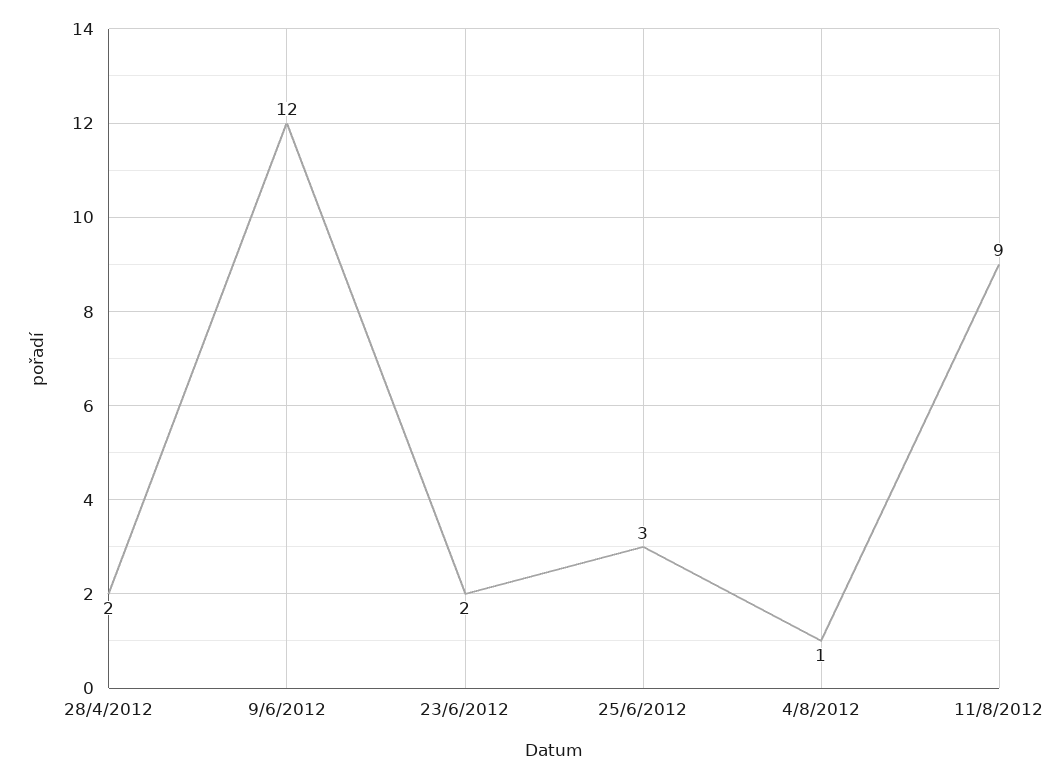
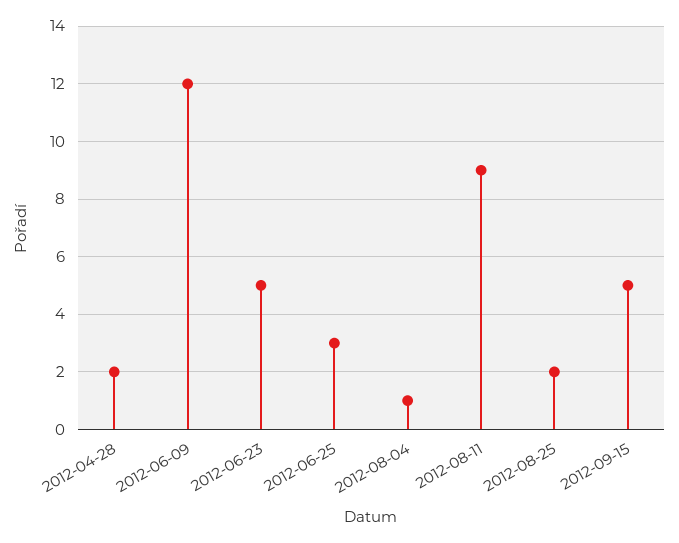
23/6/2012: 2 -> 5
2012-08-25: none -> 2
2012-09-15: none -> 5

